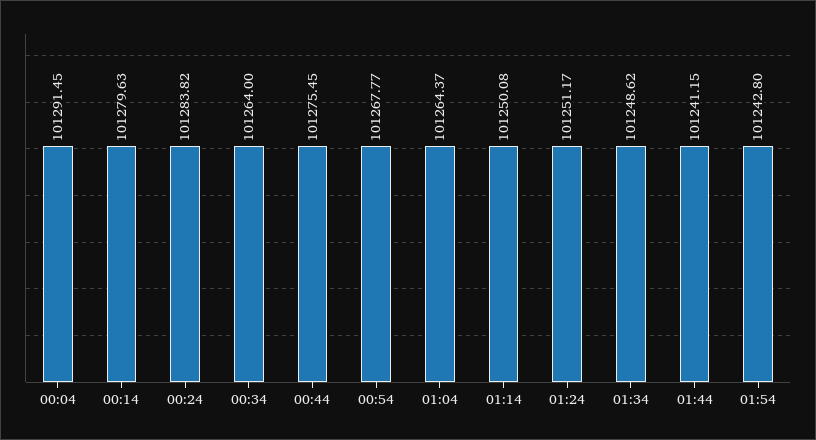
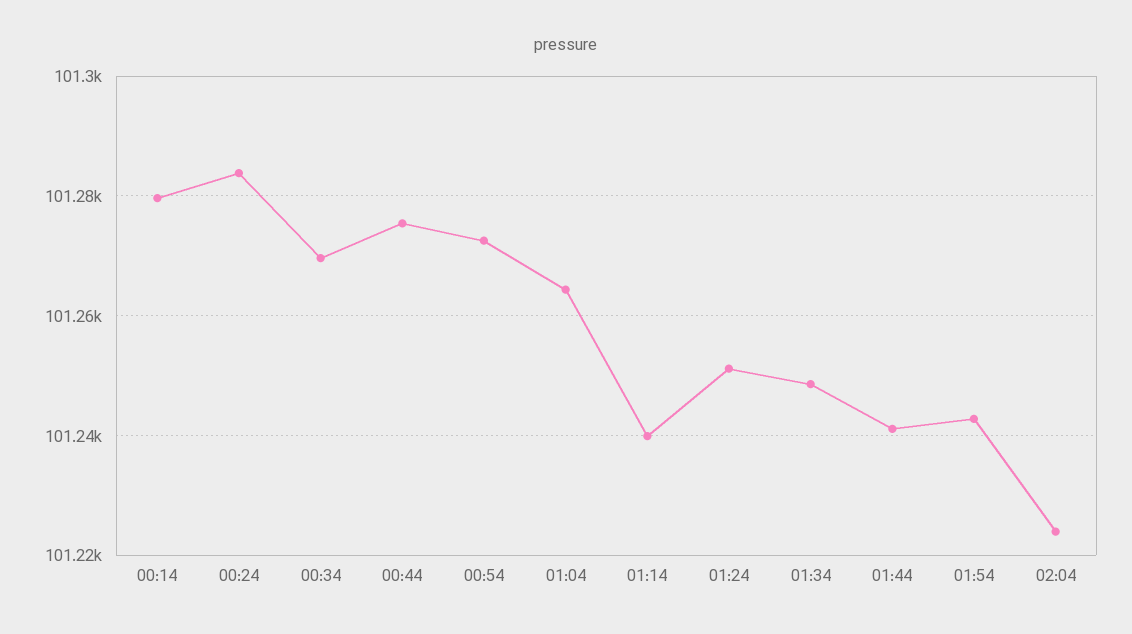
00:04: 101291.45 -> none
00:34: 101264 -> 101270
00:54: 101267.77 -> 101272
01:14: 101250.08 -> 101240
02:04: none -> 101224

